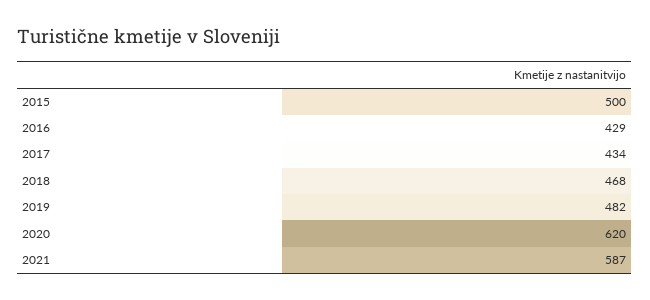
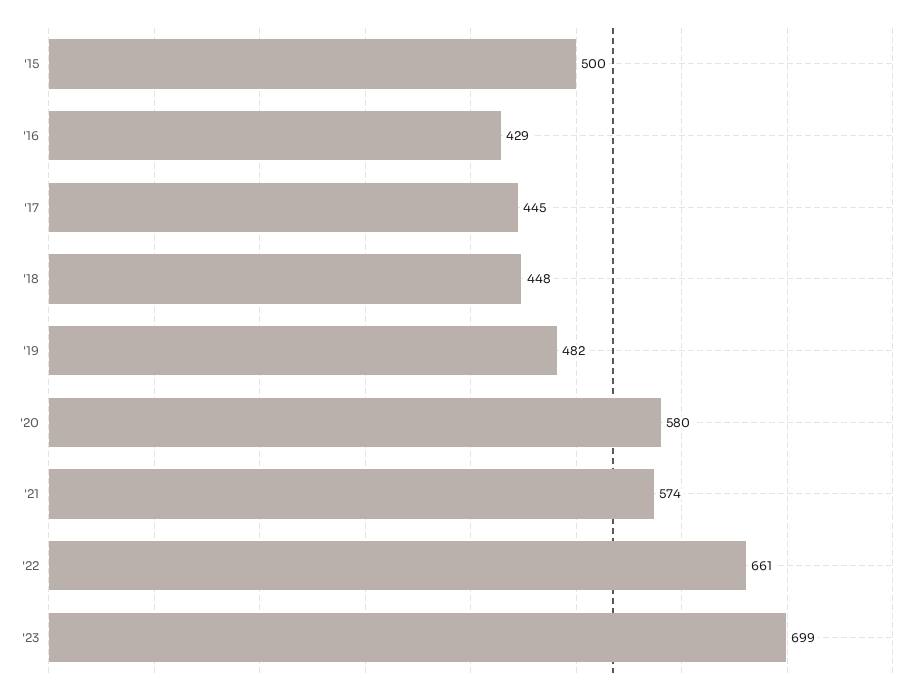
2017: 434 -> 445
2018: 468 -> 448
2020: 620 -> 580
2021: 587 -> 574
'22: none -> 661
'23: none -> 699

